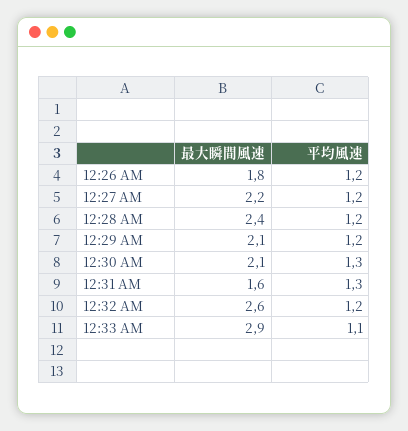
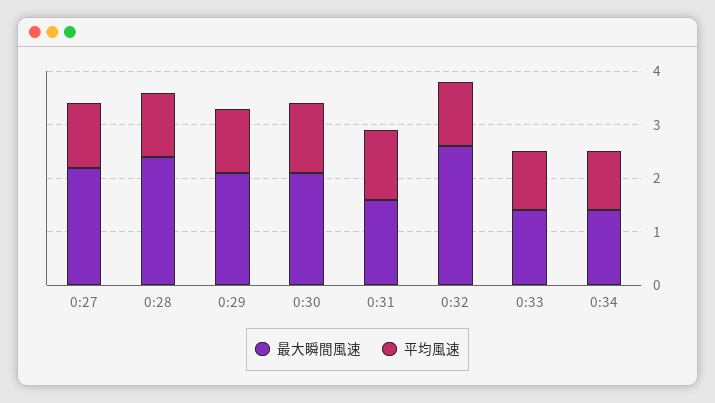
最大瞬間風速, 12:26 AM: 1.8 -> none
平均風速, 12:26 AM: 1.2 -> none
最大瞬間風速, 12:33 AM: 2.9 -> 1.5
最大瞬間風速, 0:34: none -> 1.5
平均風速, 0:34: none -> 1

